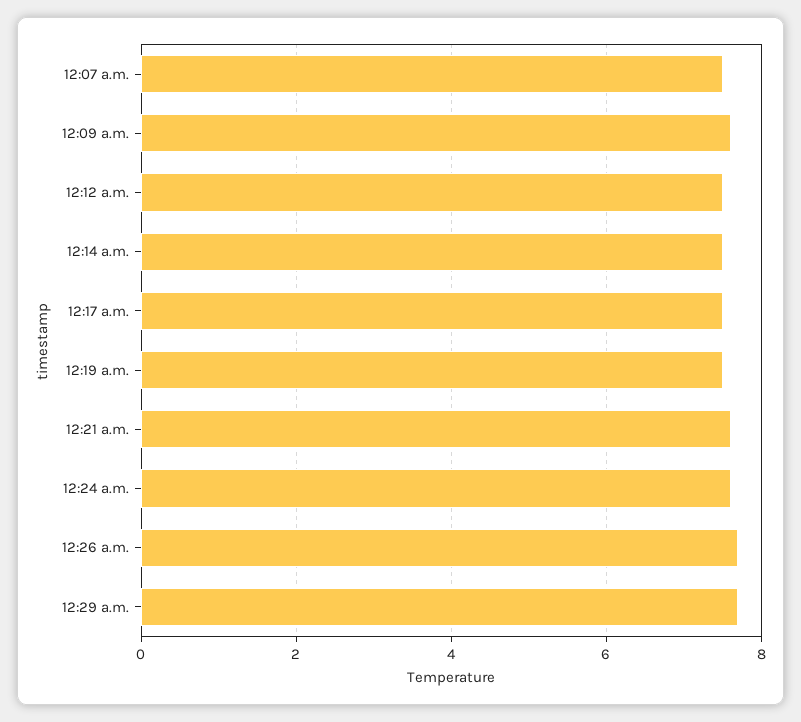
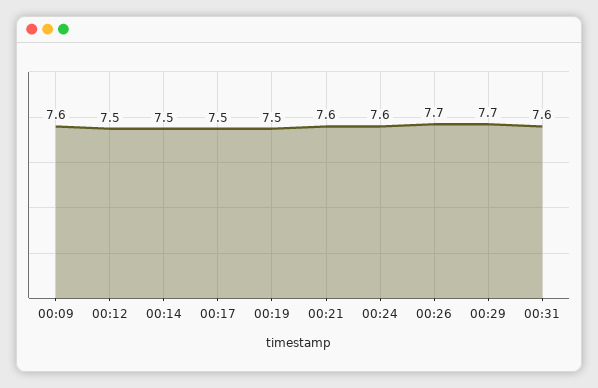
12:07 a.m.: 7.5 -> none
00:31: none -> 7.6

